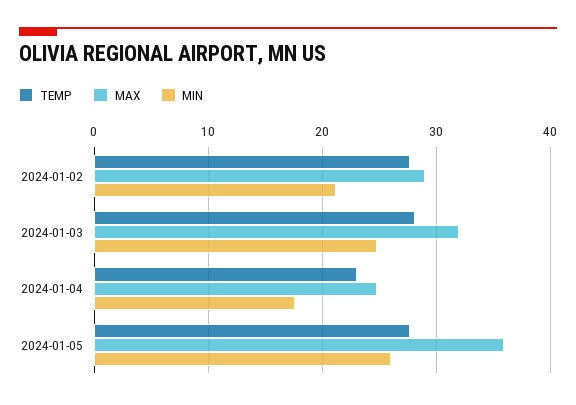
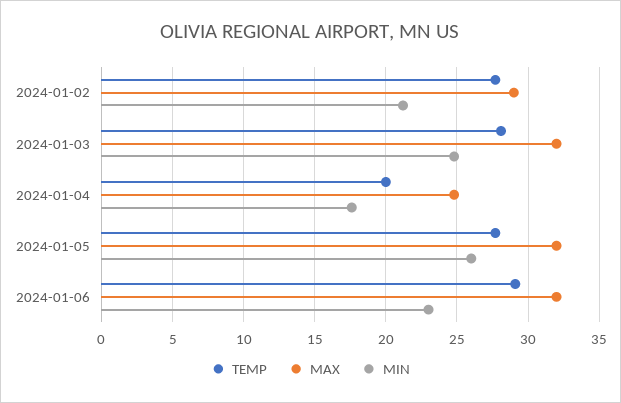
TEMP, 2024-01-04: 23 -> 20
MAX, 2024-01-05: 36 -> 32
TEMP, 2024-01-06: none -> 29
MAX, 2024-01-06: none -> 32
MIN, 2024-01-06: none -> 23

